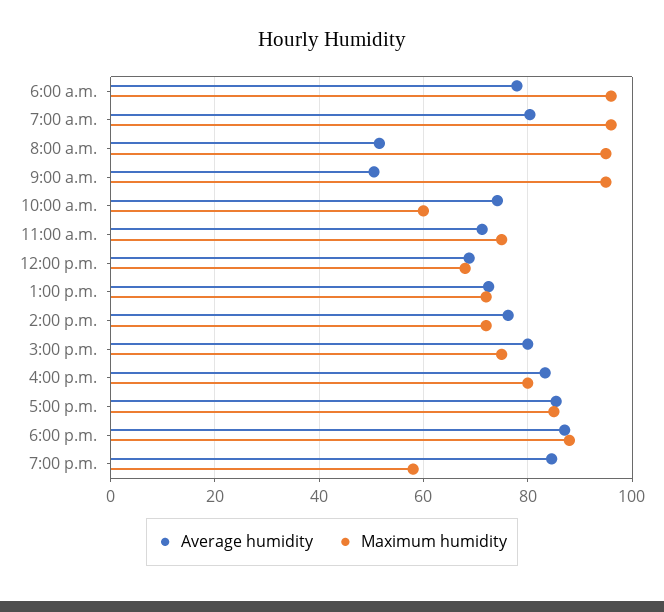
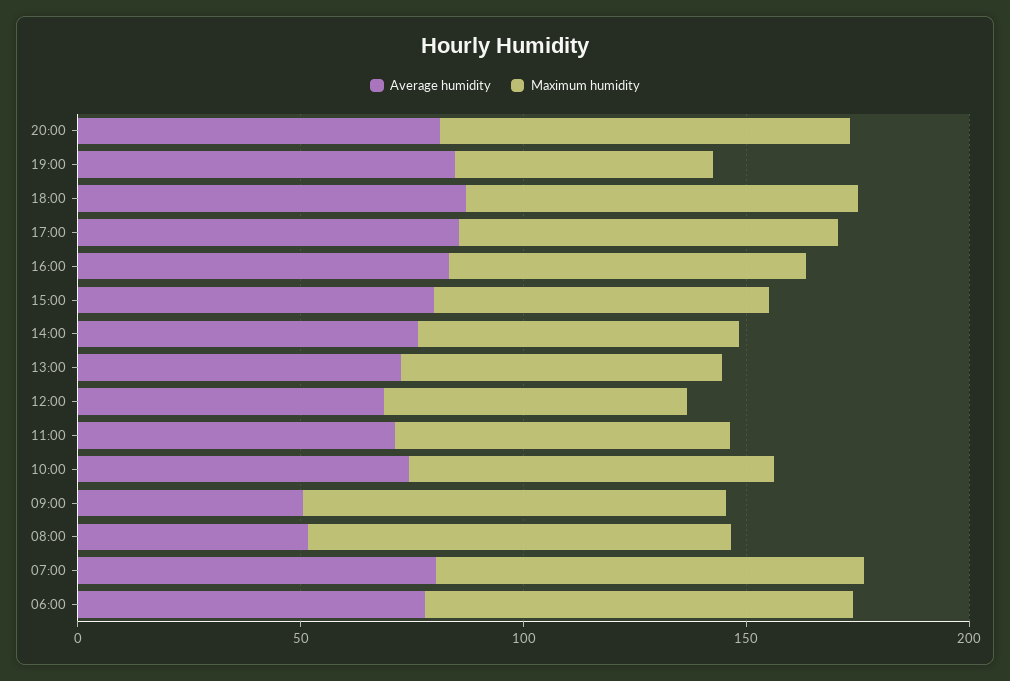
Maximum humidity, 10:00 a.m.: 60 -> 80
Average humidity, 20:00: none -> 80
Maximum humidity, 20:00: none -> 90

